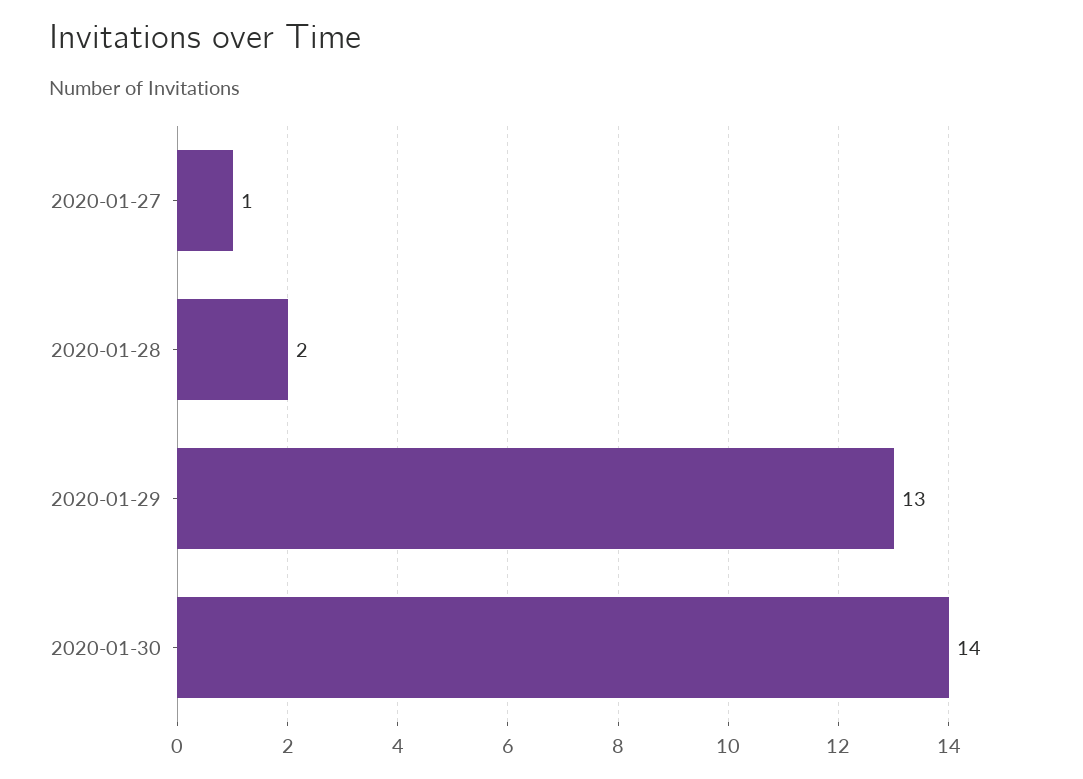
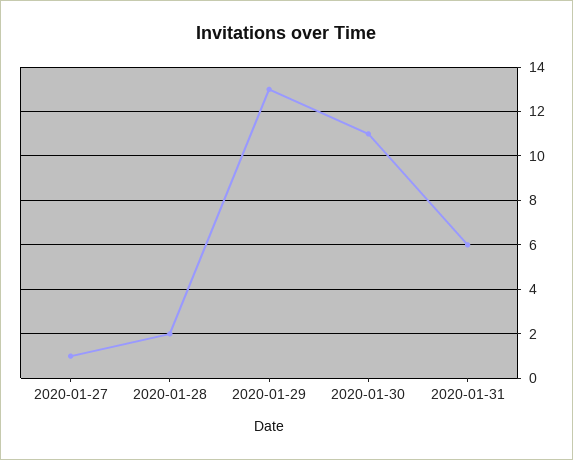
2020-01-30: 14 -> 11
2020-01-31: none -> 6

